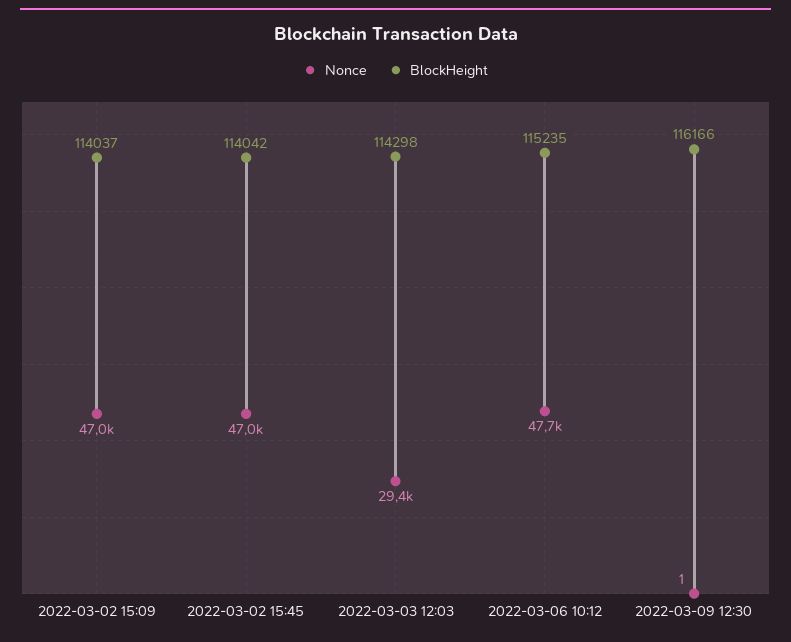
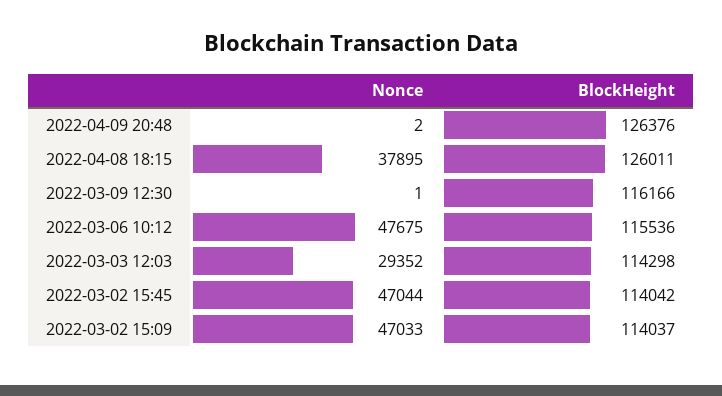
BlockHeight, 2022-03-06 10:12: 115235 -> 115536
Nonce, 2022-04-09 20:48: none -> 2
BlockHeight, 2022-04-09 20:48: none -> 126376
Nonce, 2022-04-08 18:15: none -> 37895
BlockHeight, 2022-04-08 18:15: none -> 126011

